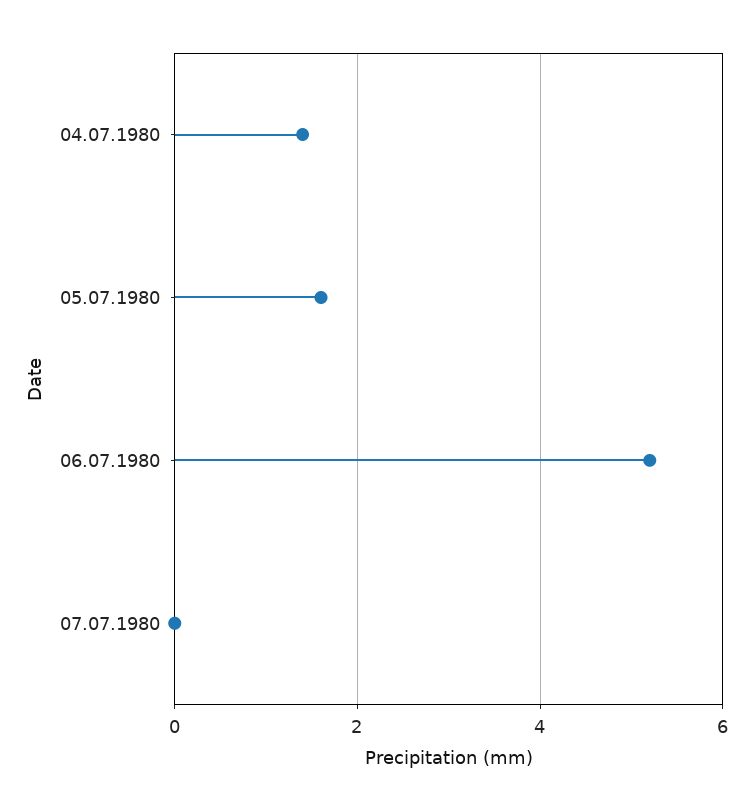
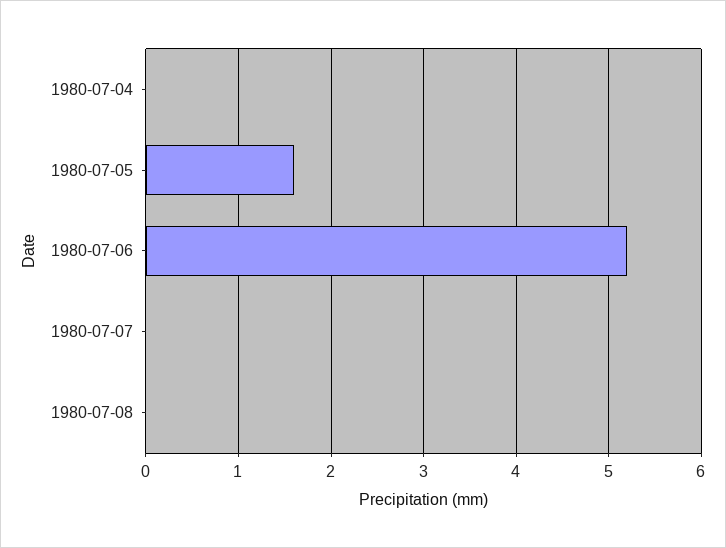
04.07.1980: 1.5 -> 0
1980-07-08: none -> 0

